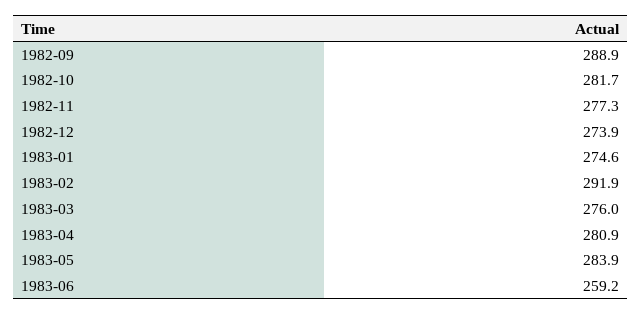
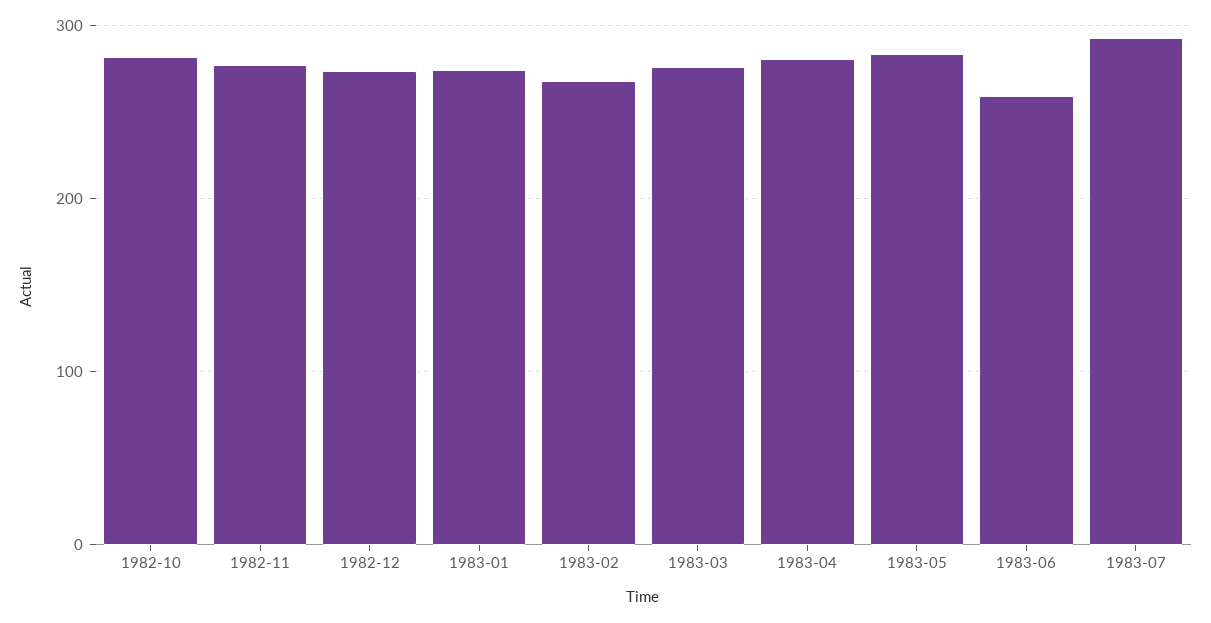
1982-09: 288.9 -> none
1983-02: 291.9 -> 270
1983-07: none -> 290

